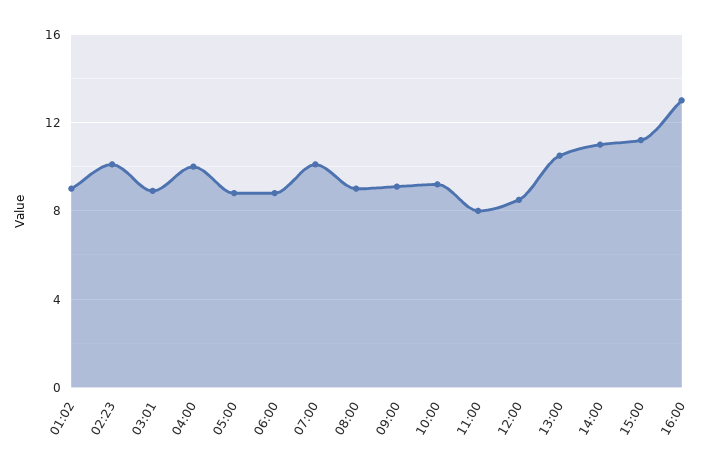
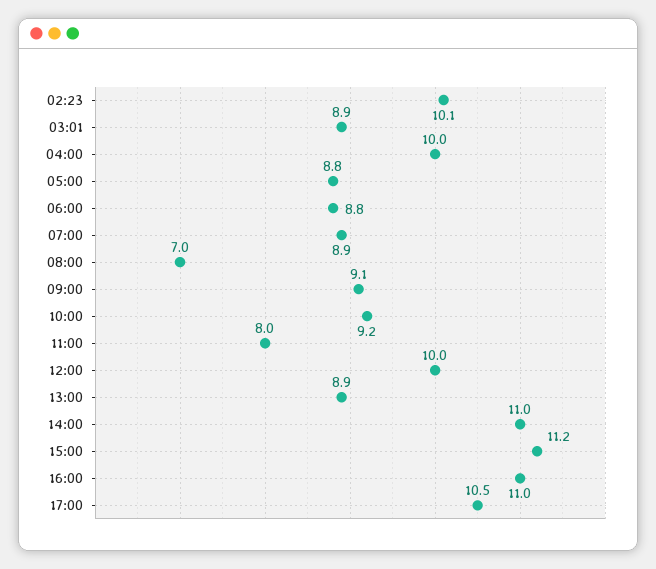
01:02: 9 -> none
07:00: 10 -> 8.9
08:00: 9 -> 7
12:00: 8.5 -> 10
13:00: 10.5 -> 8.9
16:00: 13 -> 11
17:00: none -> 10.5

